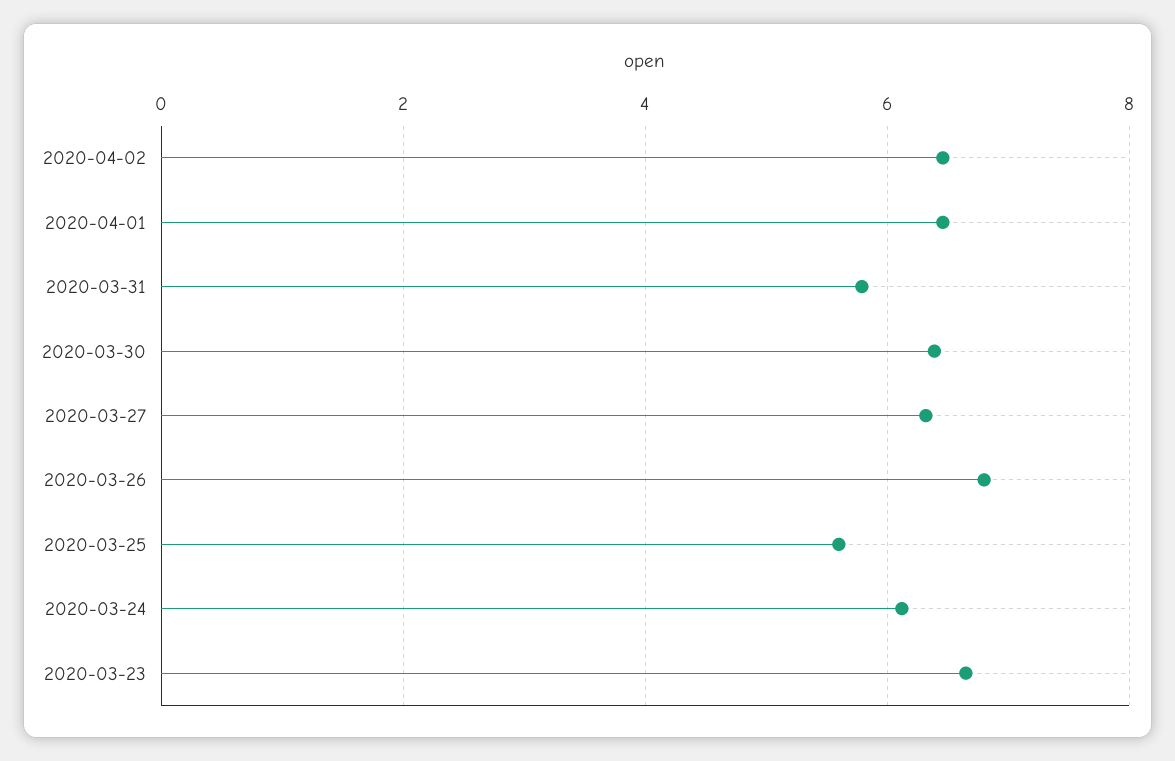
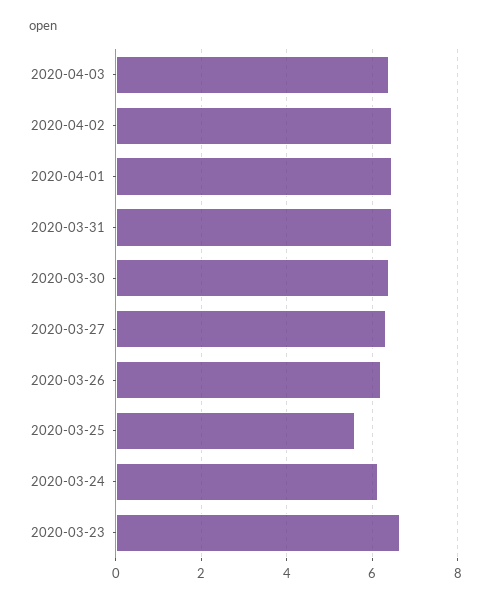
2020-03-31: 5.8 -> 6.4
2020-03-26: 6.8 -> 6.2
2020-04-03: none -> 6.4

